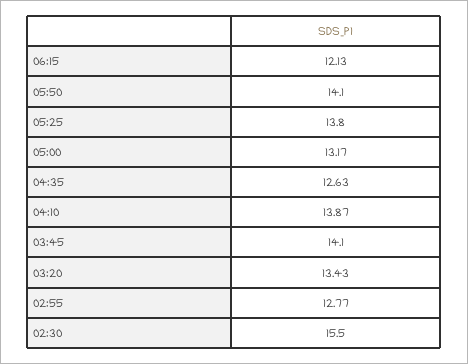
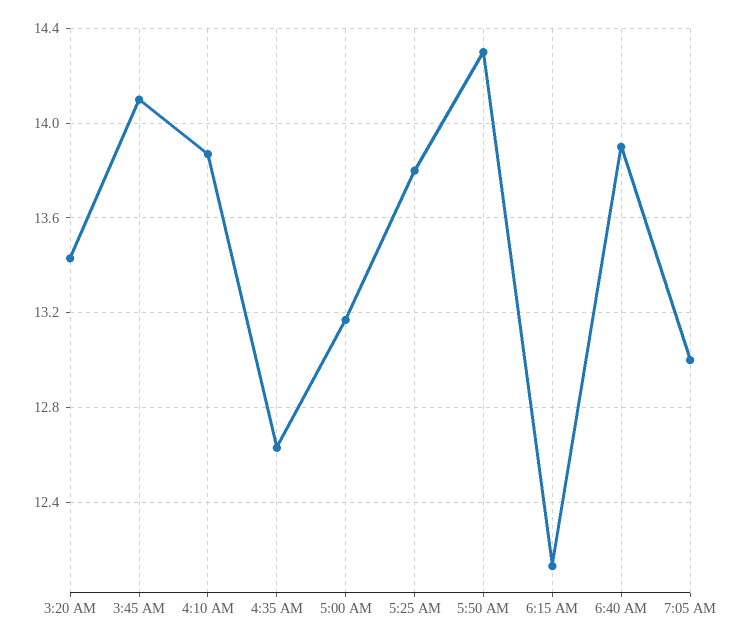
05:50: 14.1 -> 14.3
02:55: 12.77 -> none
02:30: 15.5 -> none
6:40 AM: none -> 13.9
7:05 AM: none -> 13

